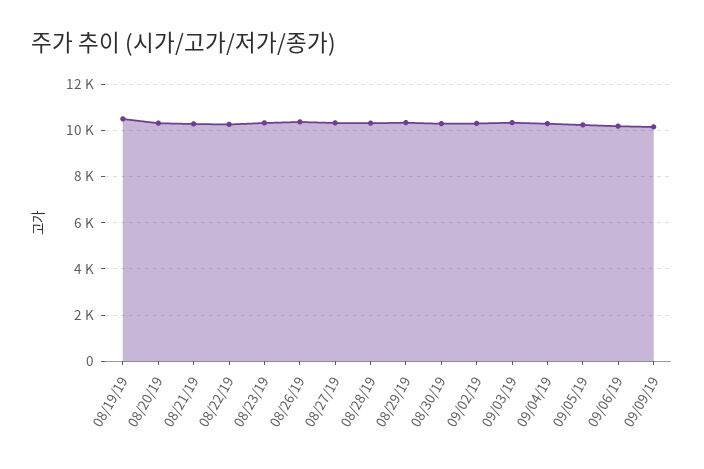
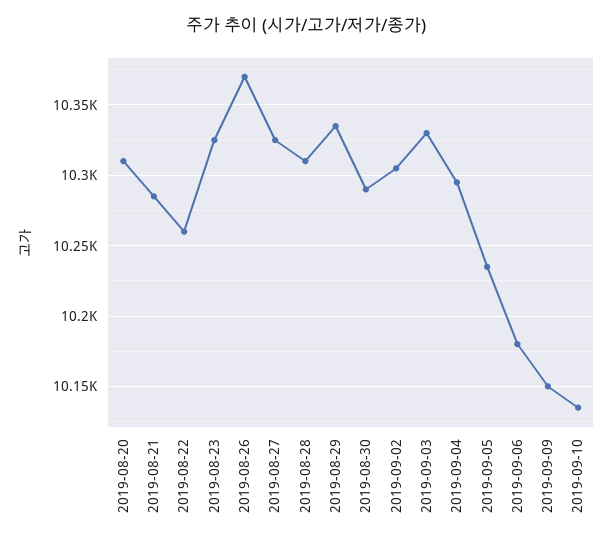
08/19/19: 10500 -> none
2019-09-10: none -> 10135

